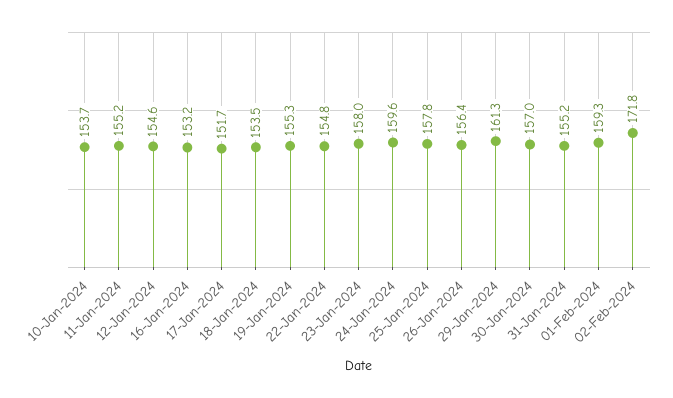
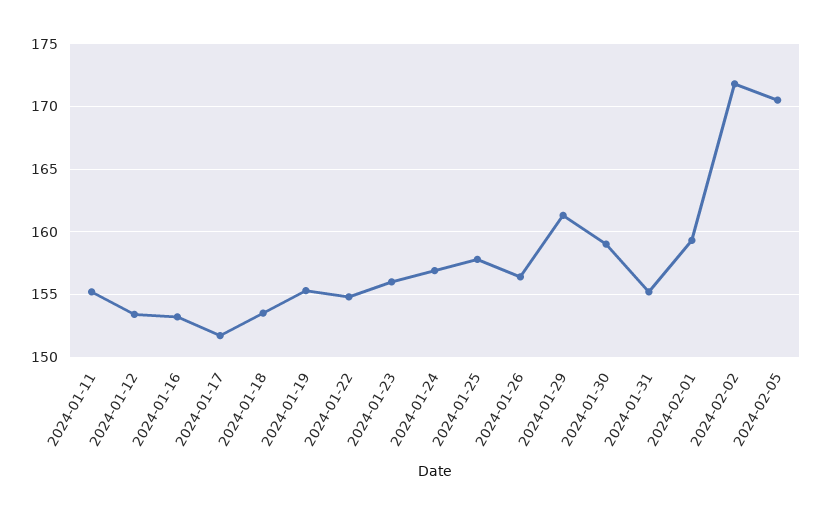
10-Jan-2024: 153.7 -> none
12-Jan-2024: 154.6 -> 153.5
23-Jan-2024: 158 -> 156
24-Jan-2024: 159.6 -> 157
30-Jan-2024: 157 -> 159
2024-02-05: none -> 170.5

